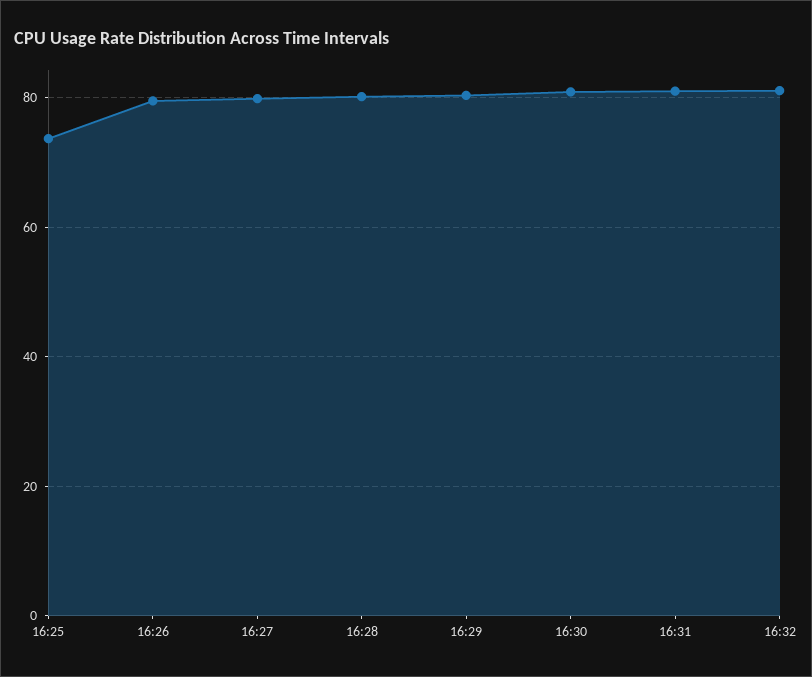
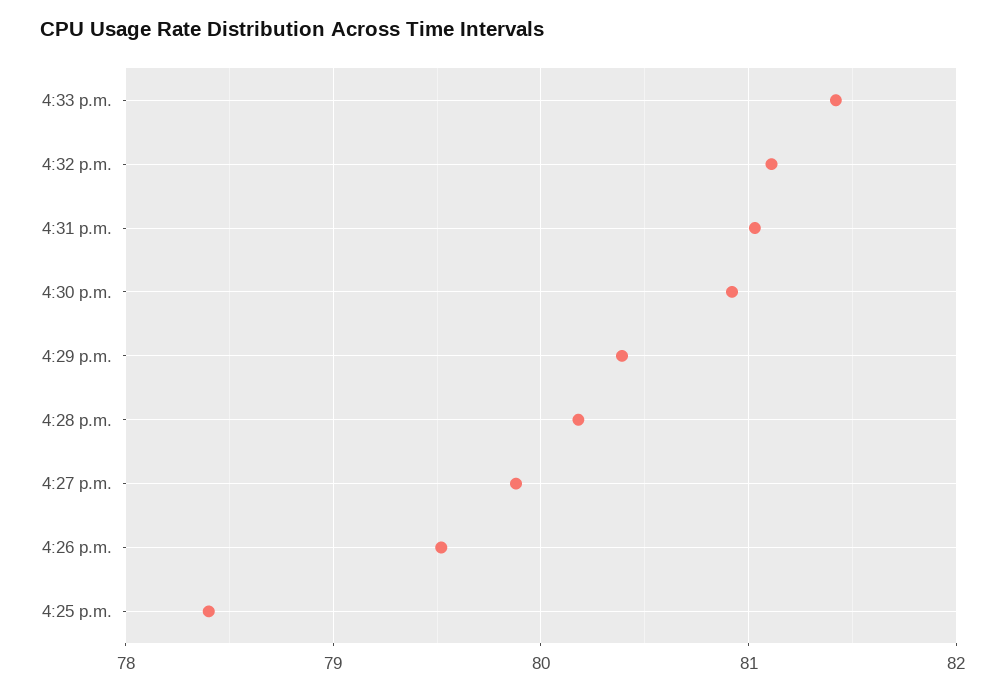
16:25: 74 -> 78.4
4:33 p.m.: none -> 81.4

